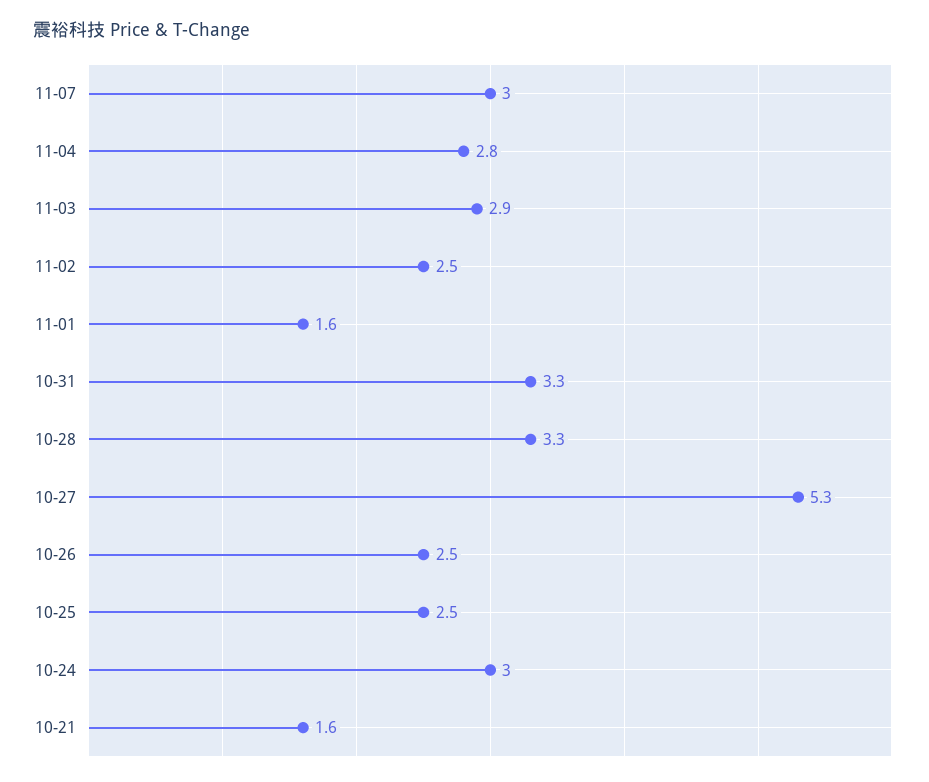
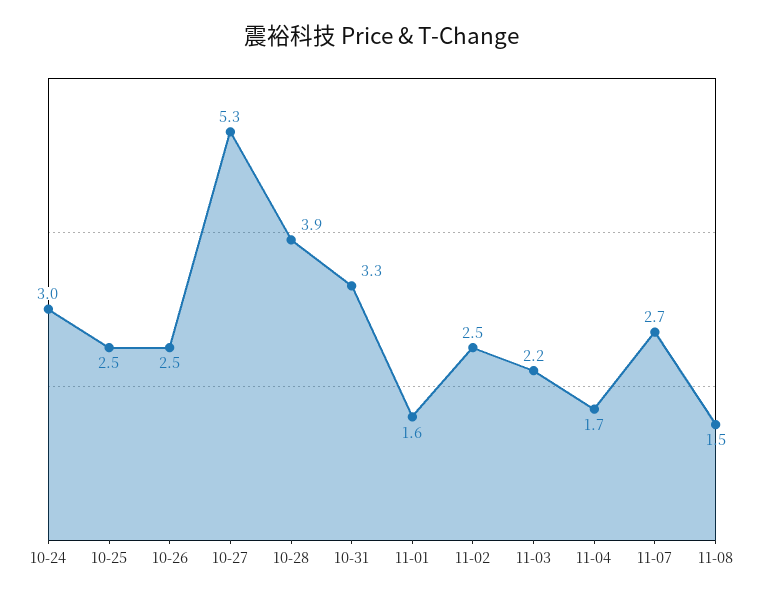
11-07: 3 -> 2.7
11-04: 2.8 -> 1.7
11-03: 2.9 -> 2.2
10-28: 3.3 -> 3.9
10-21: 1.6 -> none
11-08: none -> 1.5

